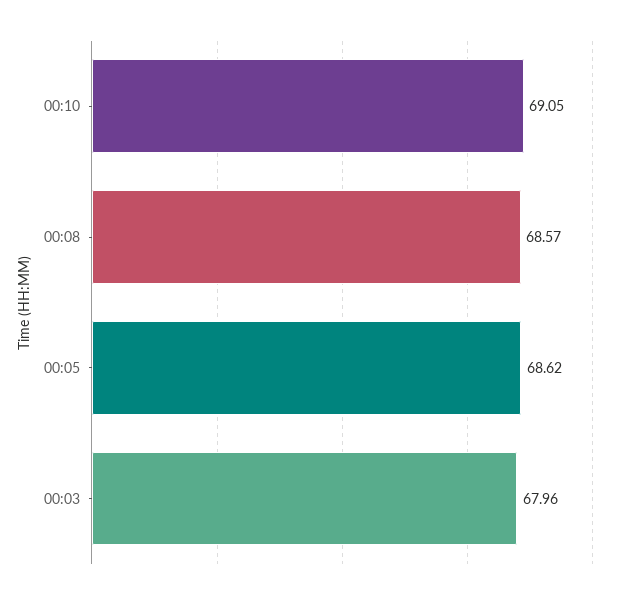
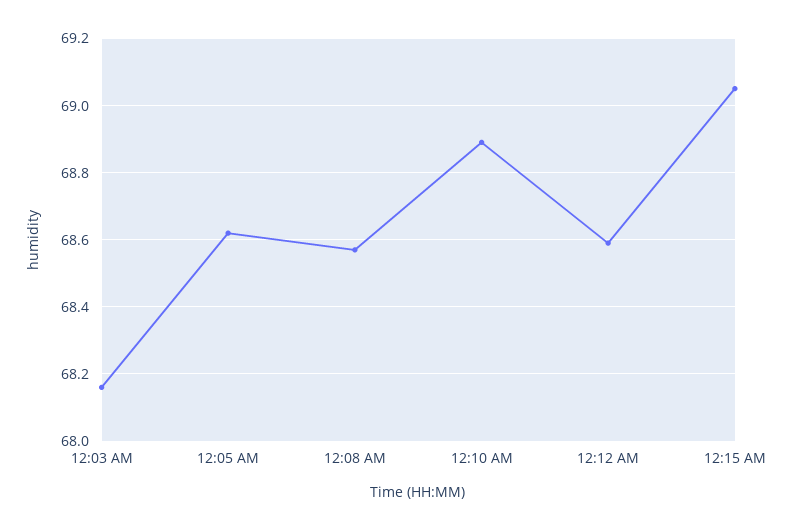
00:10: 69.05 -> 68.9
00:03: 67.96 -> 68.15
12:12 AM: none -> 68.6
12:15 AM: none -> 69.05

